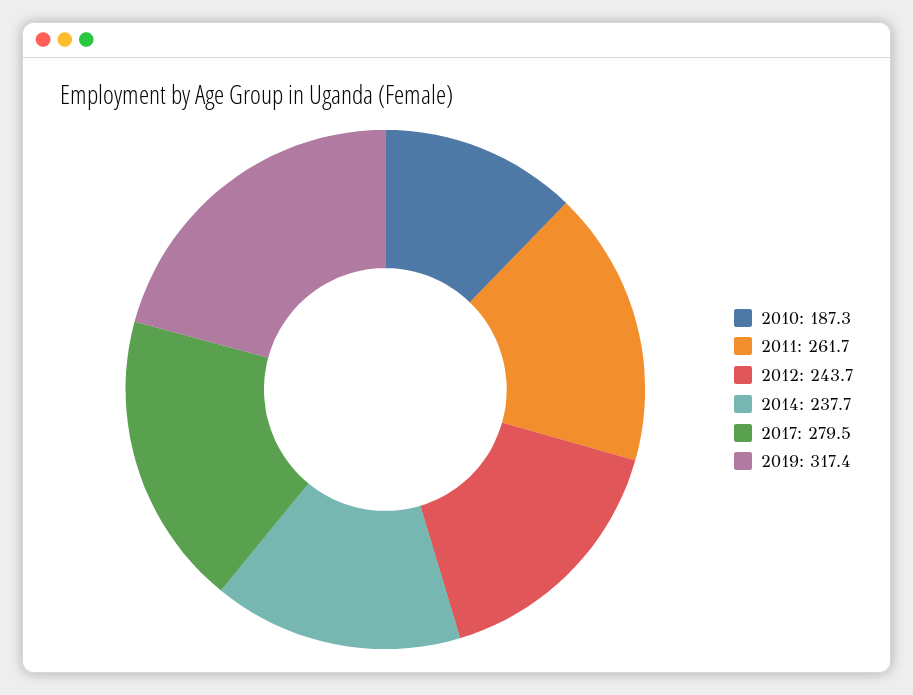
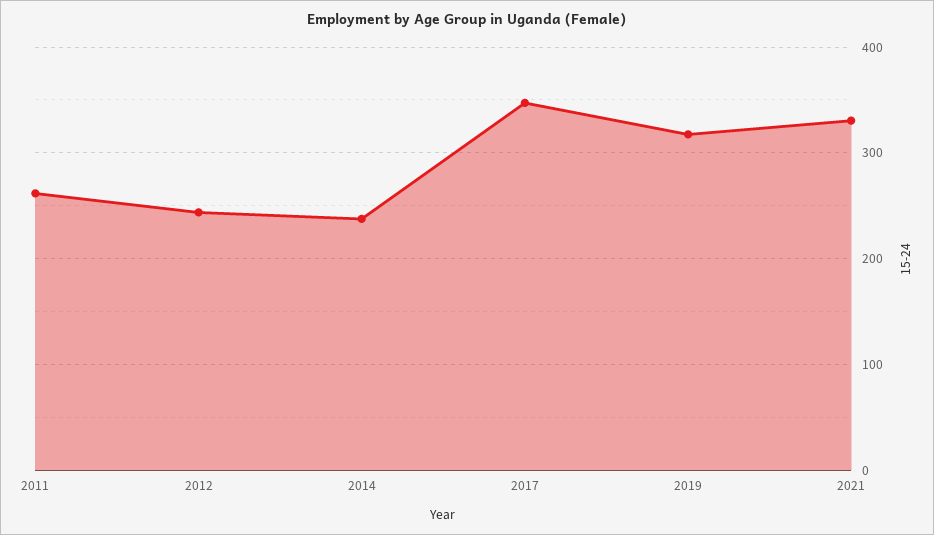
2010: 187.3 -> none
2017: 279.5 -> 350
2021: none -> 330

